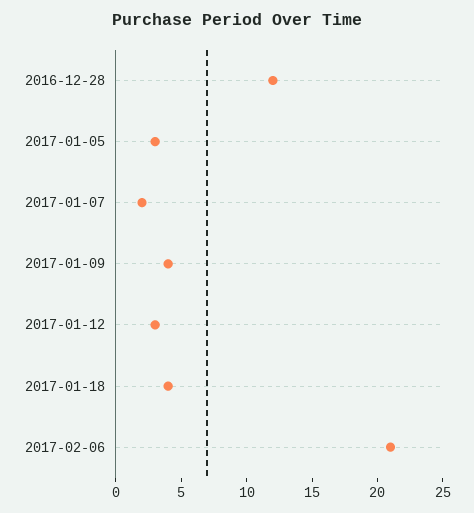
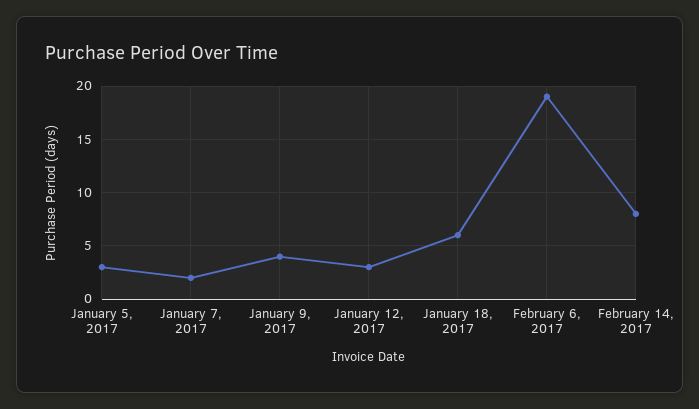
2016-12-28: 12 -> none
2017-01-18: 4 -> 6
2017-02-06: 21 -> 19
February 14, 2017: none -> 8

